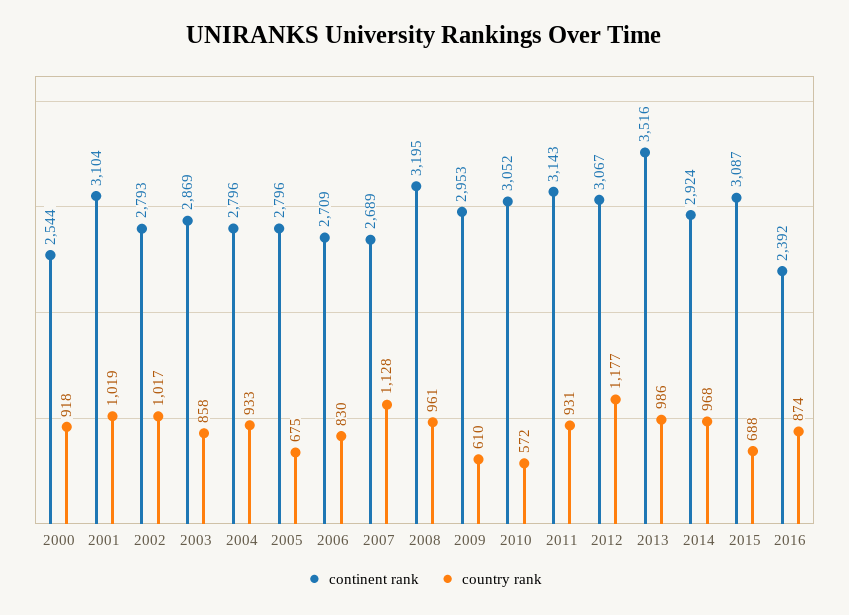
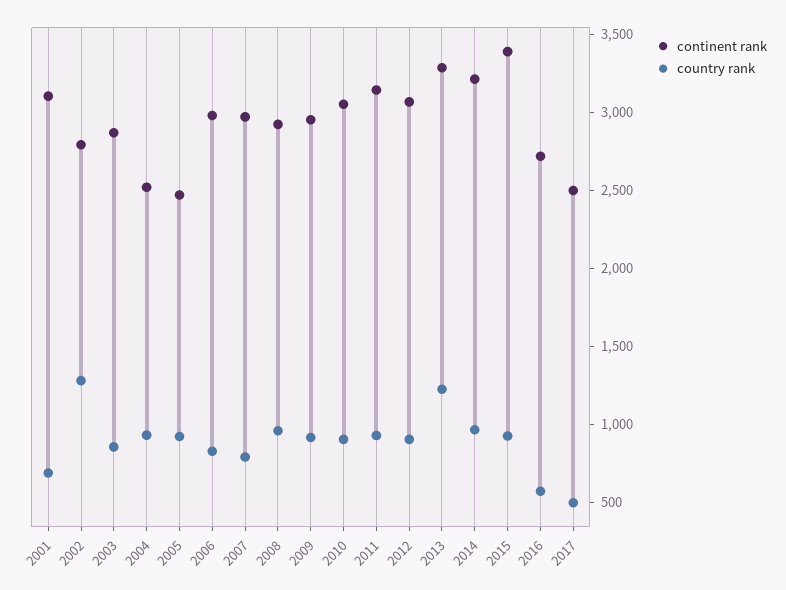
continent rank, 2000: 2544 -> none
country rank, 2000: 918 -> none
country rank, 2001: 1019 -> 700
country rank, 2002: 1017 -> 1300
continent rank, 2004: 2796 -> 2500
continent rank, 2005: 2796 -> 2500
country rank, 2005: 675 -> 900
continent rank, 2006: 2709 -> 3000
continent rank, 2007: 2689 -> 3000
country rank, 2007: 1128 -> 800
continent rank, 2008: 3195 -> 2900
country rank, 2009: 610 -> 900
country rank, 2010: 572 -> 900
country rank, 2012: 1177 -> 900
continent rank, 2013: 3516 -> 3300
country rank, 2013: 986 -> 1200
continent rank, 2014: 2924 -> 3200
continent rank, 2015: 3087 -> 3400
country rank, 2015: 688 -> 900
continent rank, 2016: 2392 -> 2700
country rank, 2016: 874 -> 600
continent rank, 2017: none -> 2500
country rank, 2017: none -> 500

